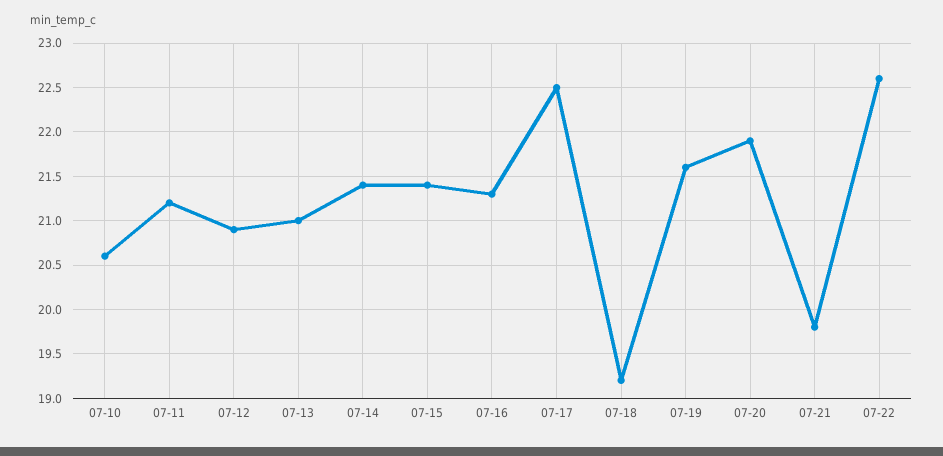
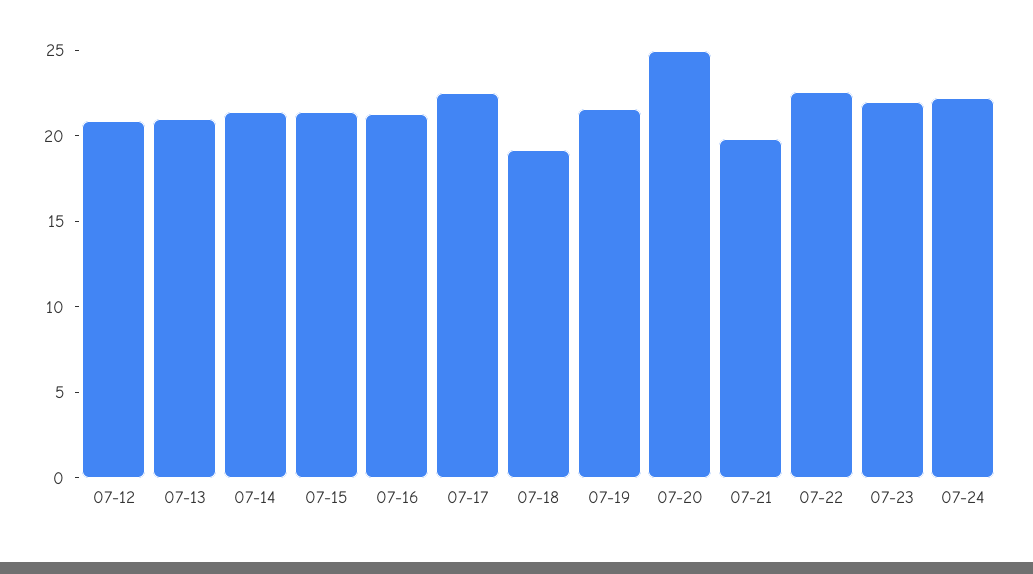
07-10: 20.6 -> none
07-11: 21.2 -> none
07-20: 21.9 -> 25
07-23: none -> 22
07-24: none -> 22

